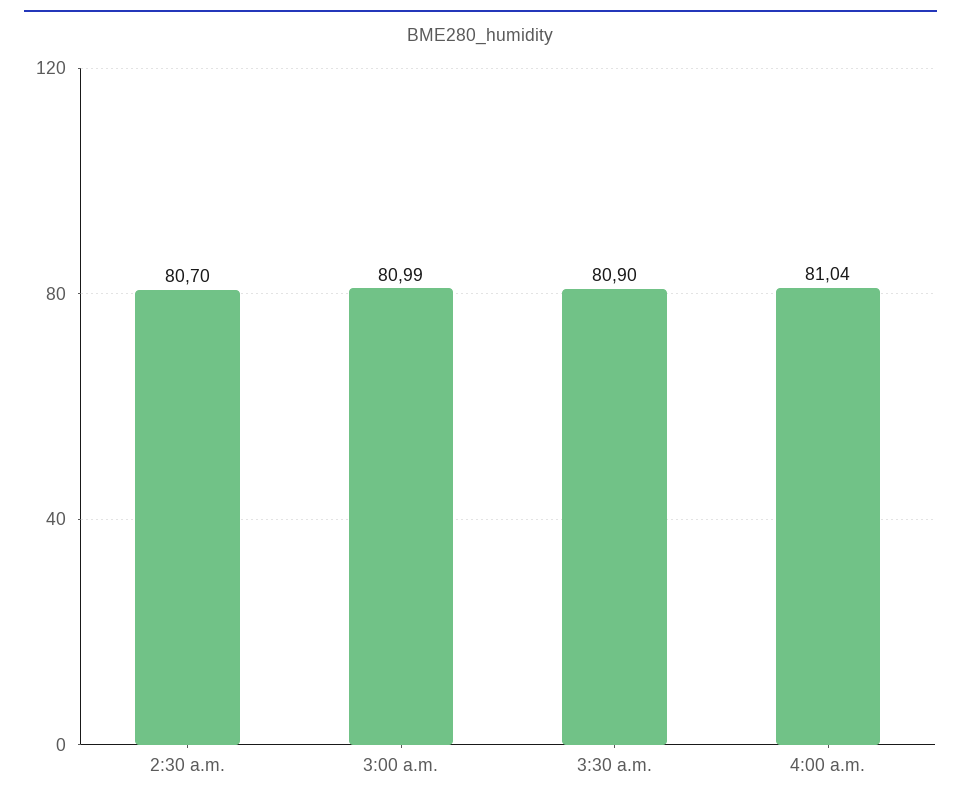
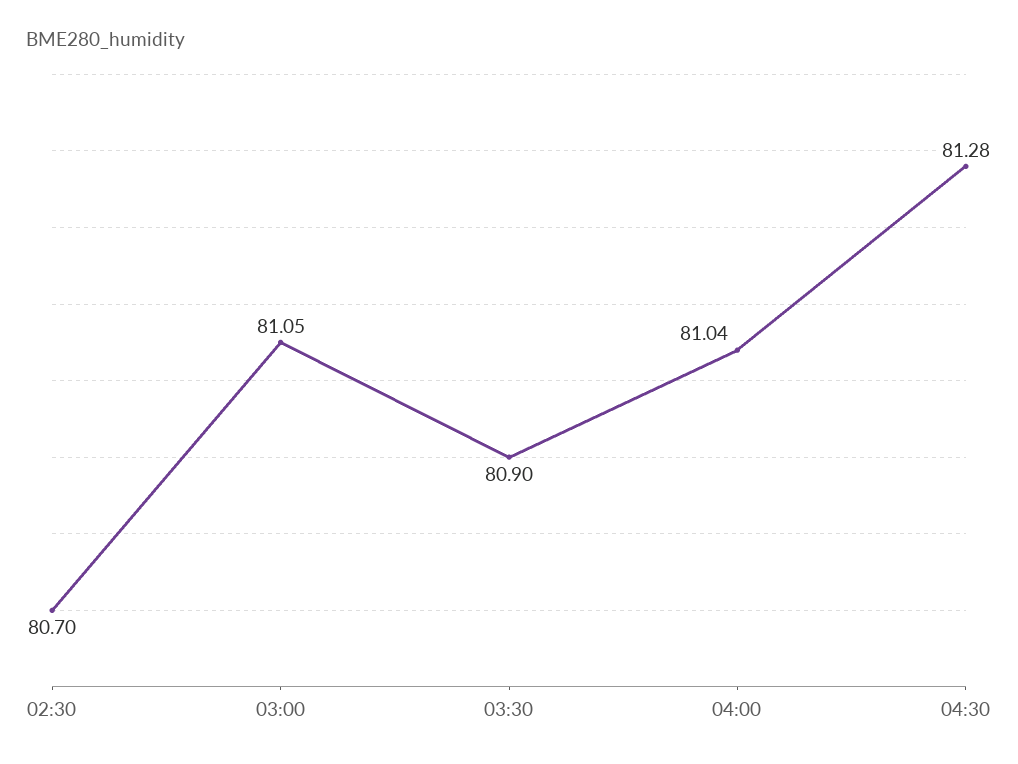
3:00 a.m.: 80.99 -> 81.05
04:30: none -> 81.28

